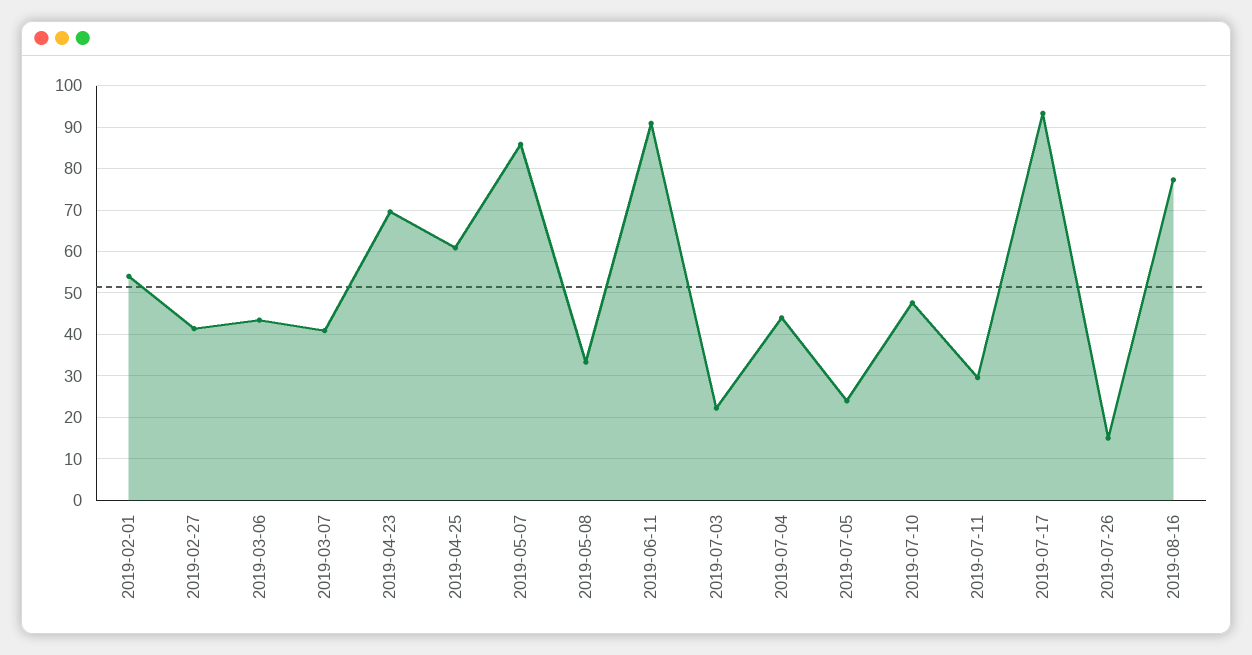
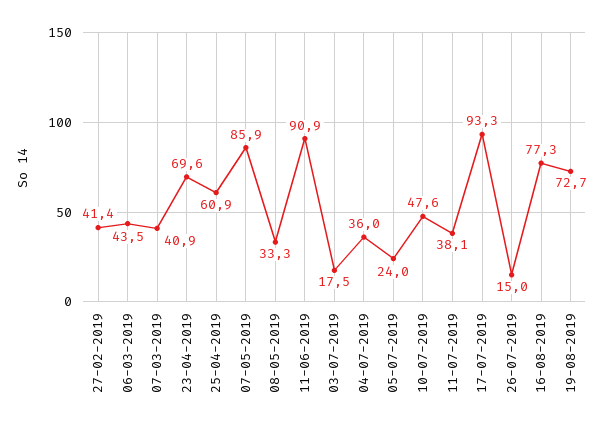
2019-02-01: 54 -> none
2019-07-03: 22 -> 17.5
2019-07-04: 44 -> 36
2019-07-11: 30 -> 38.1
19-08-2019: none -> 72.7

